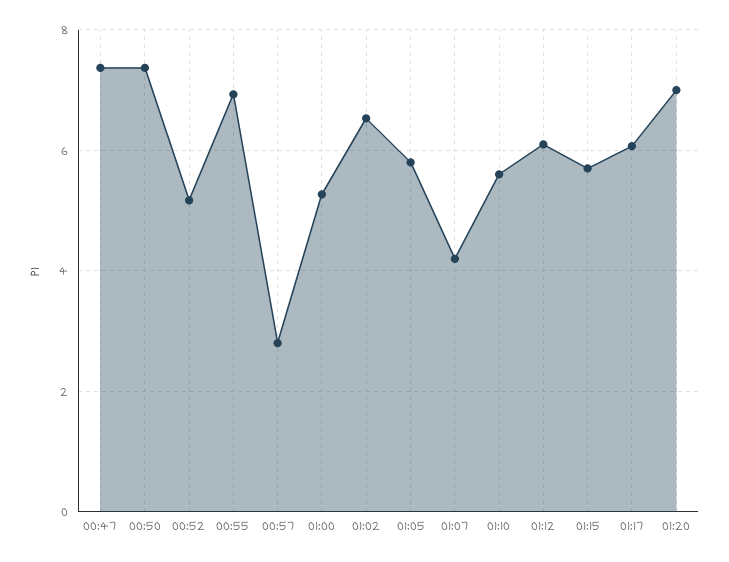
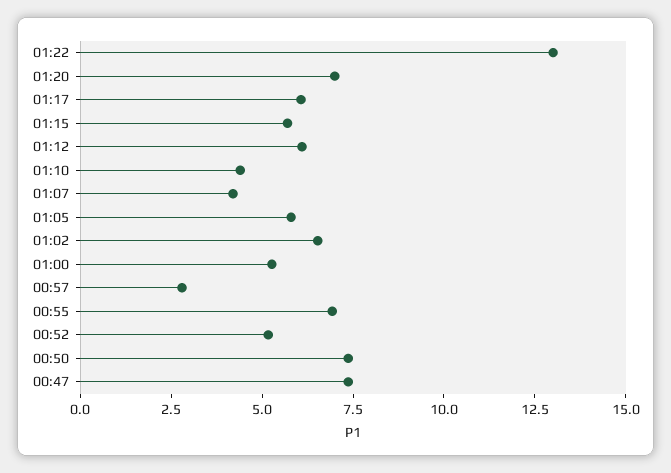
01:10: 5.6 -> 4.5
01:22: none -> 13

